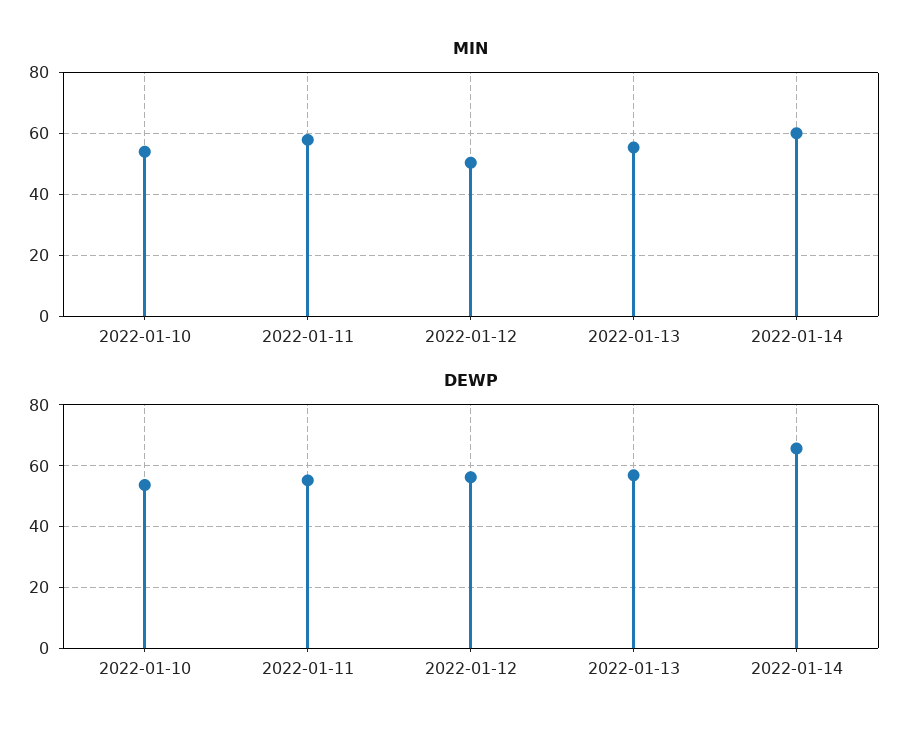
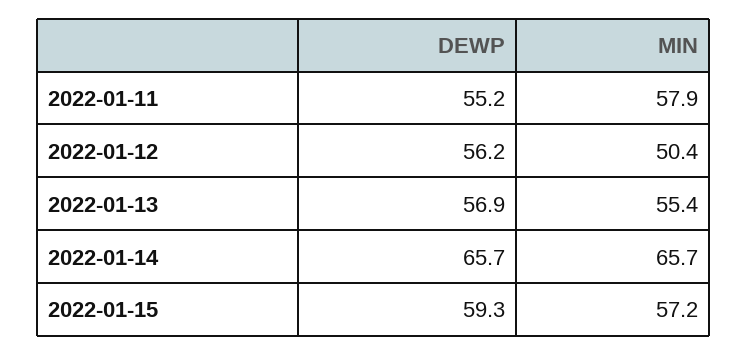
MIN, 2022-01-10: 54 -> none
MIN, 2022-01-14: 60 -> 65.7
DEWP, 2022-01-10: 54 -> none
DEWP, 2022-01-15: none -> 59.3
MIN, 2022-01-15: none -> 57.2

